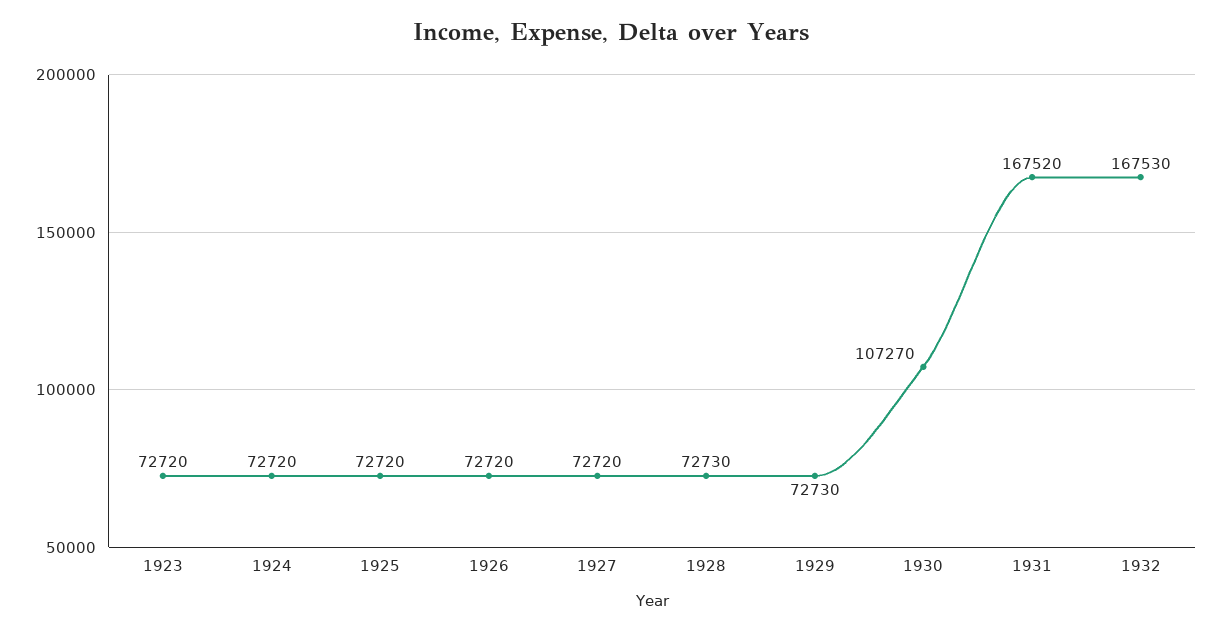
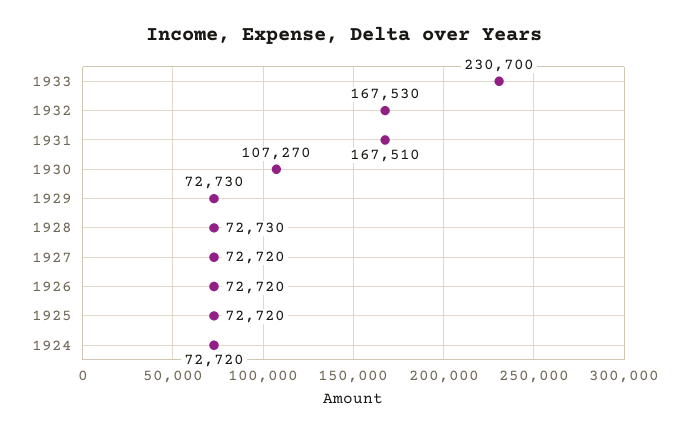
1923: 72720 -> none
1931: 167520 -> 167510
1933: none -> 230700

